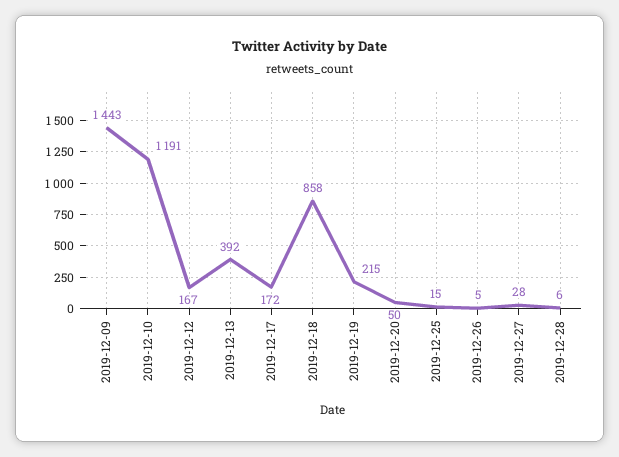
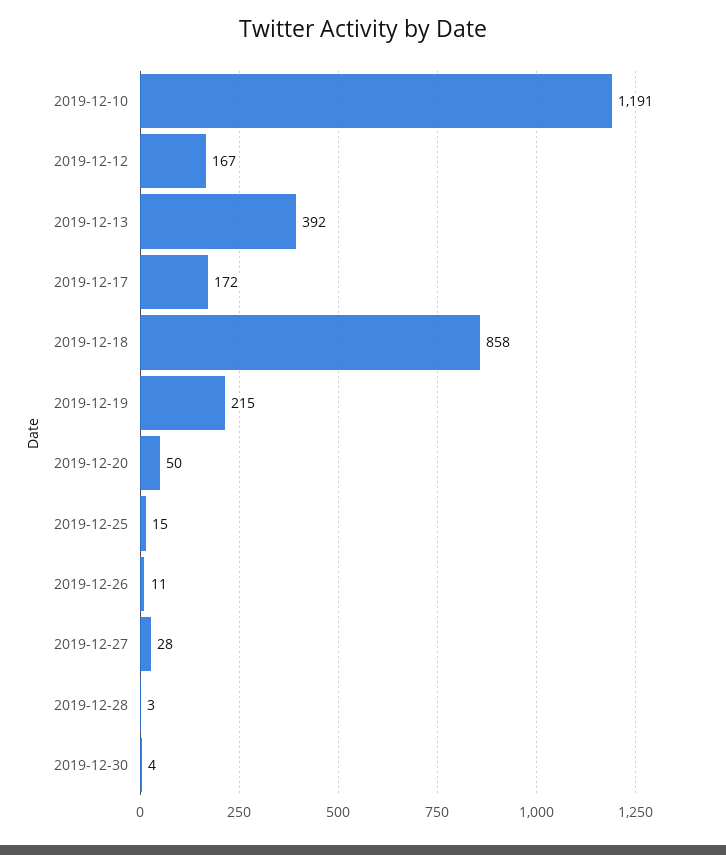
2019-12-09: 1443 -> none
2019-12-26: 5 -> 11
2019-12-28: 6 -> 3
2019-12-30: none -> 4

